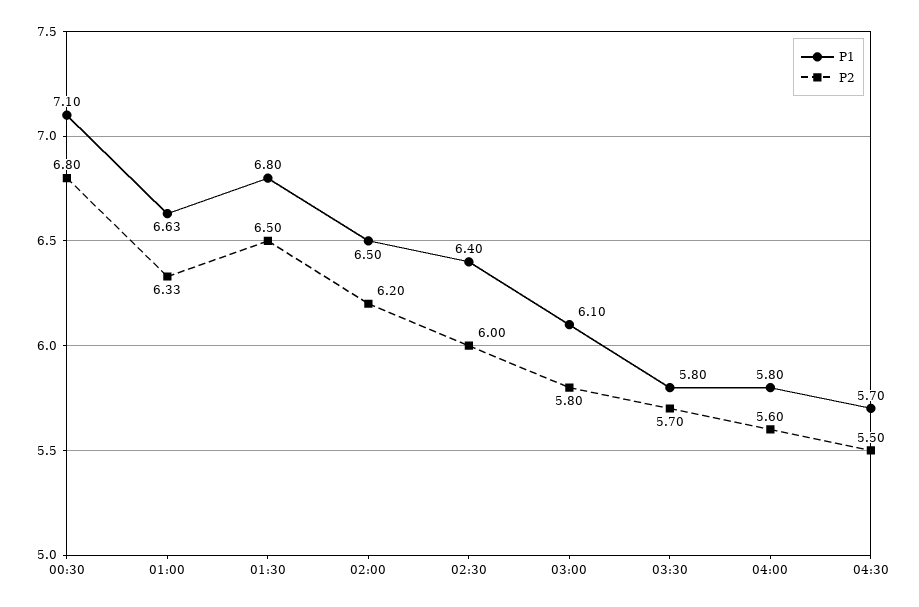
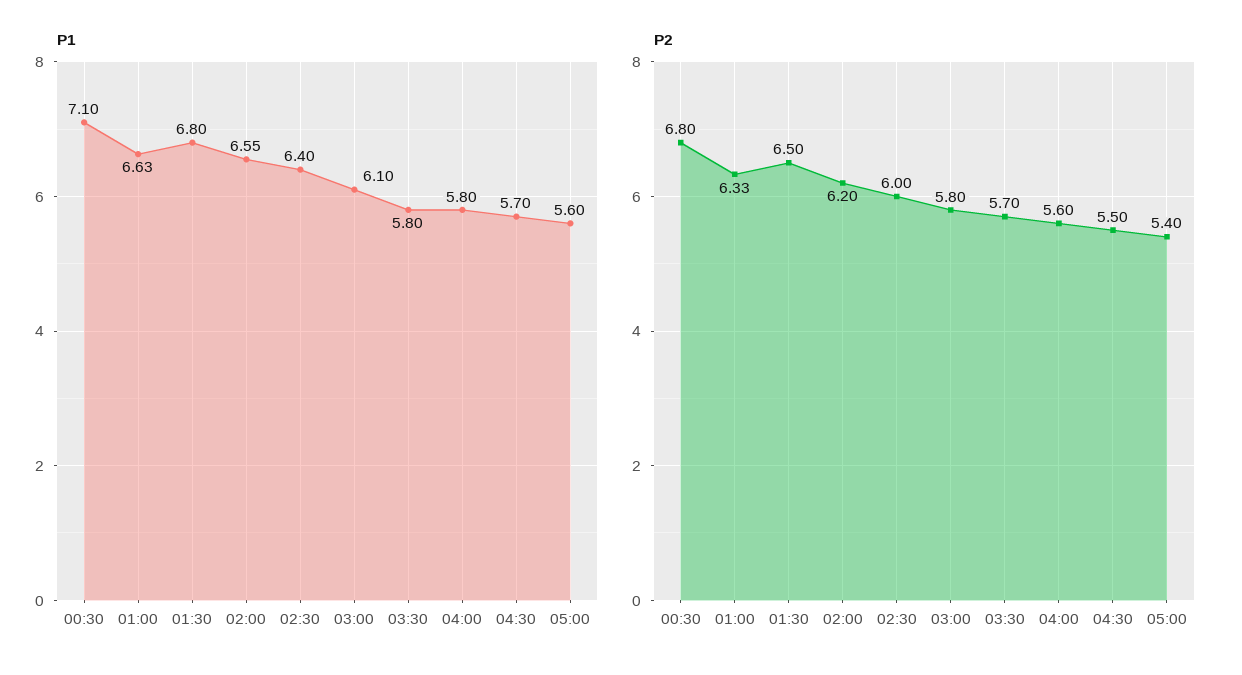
P1, 02:00: 6.5 -> 6.55
P1, 05:00: none -> 5.6
P2, 05:00: none -> 5.4

